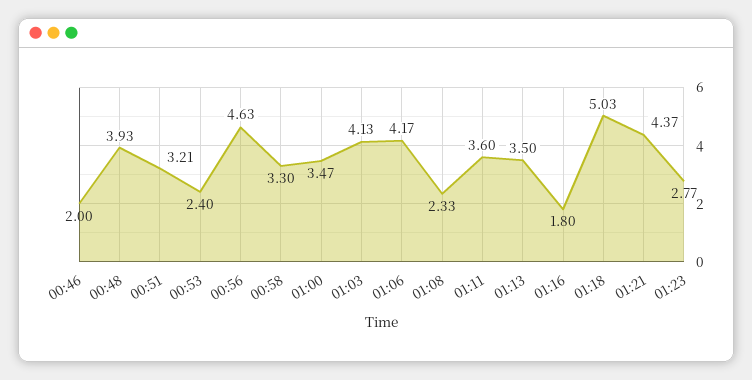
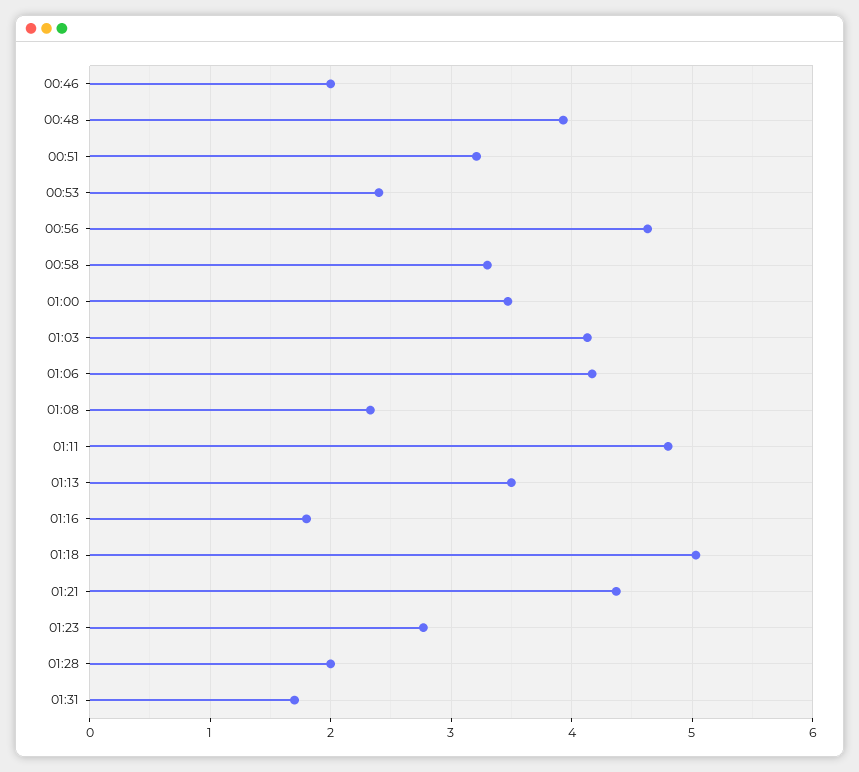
01:11: 3.6 -> 4.8
01:28: none -> 2
01:31: none -> 1.7

